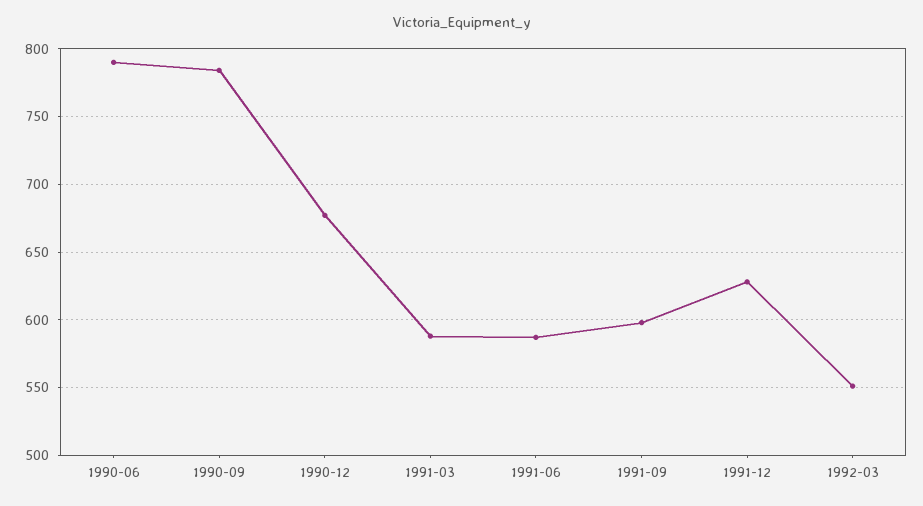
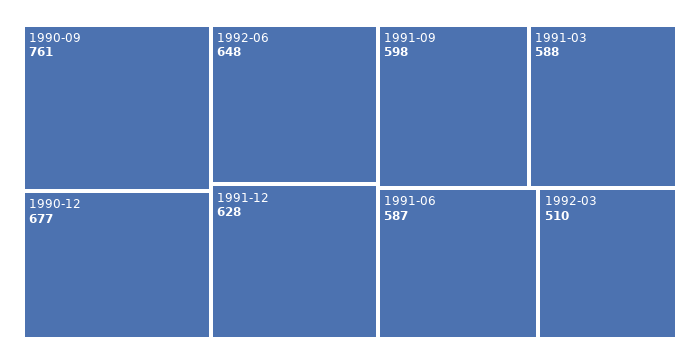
1990-06: 790 -> none
1990-09: 785 -> 761
1992-03: 550 -> 510
1992-06: none -> 648

